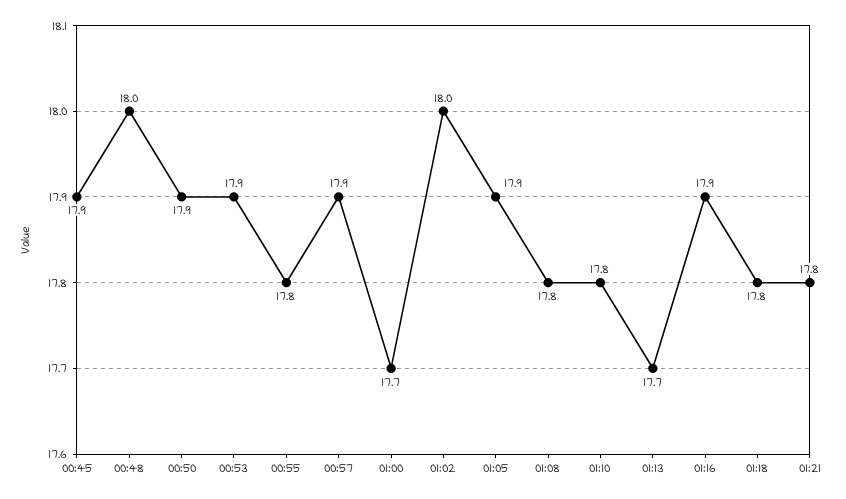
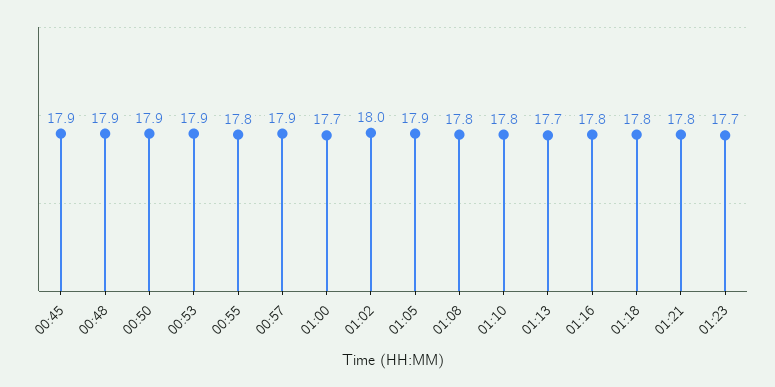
00:48: 18 -> 17.9
01:16: 17.9 -> 17.8
01:23: none -> 17.7

